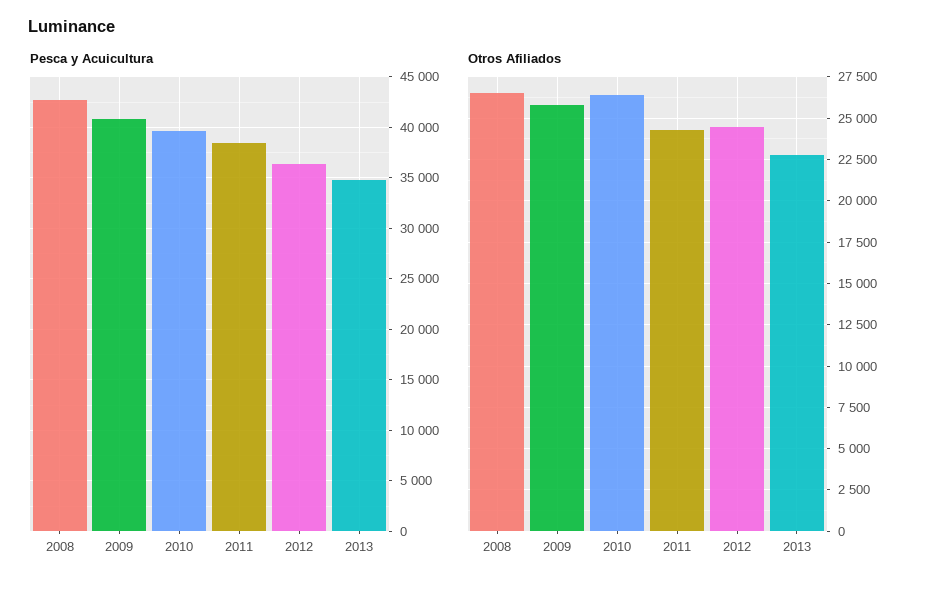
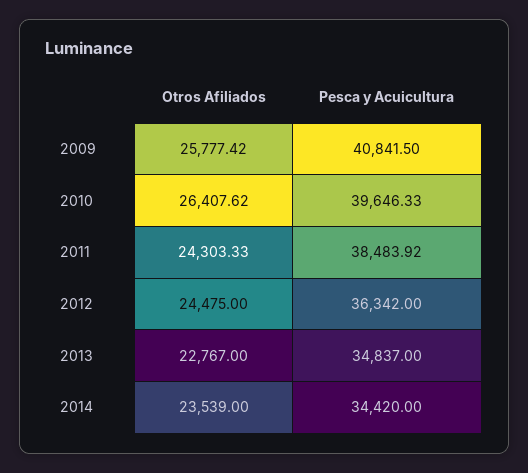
Pesca y Acuicultura, 2008: 43000 -> none
Otros Afiliados, 2008: 26500 -> none
Otros Afiliados, 2014: none -> 23539
Pesca y Acuicultura, 2014: none -> 34420

